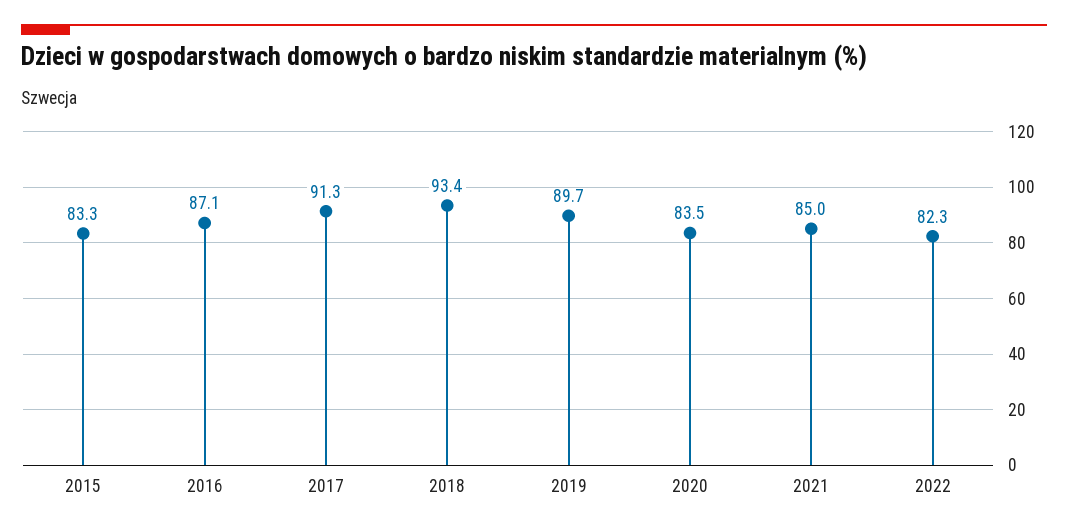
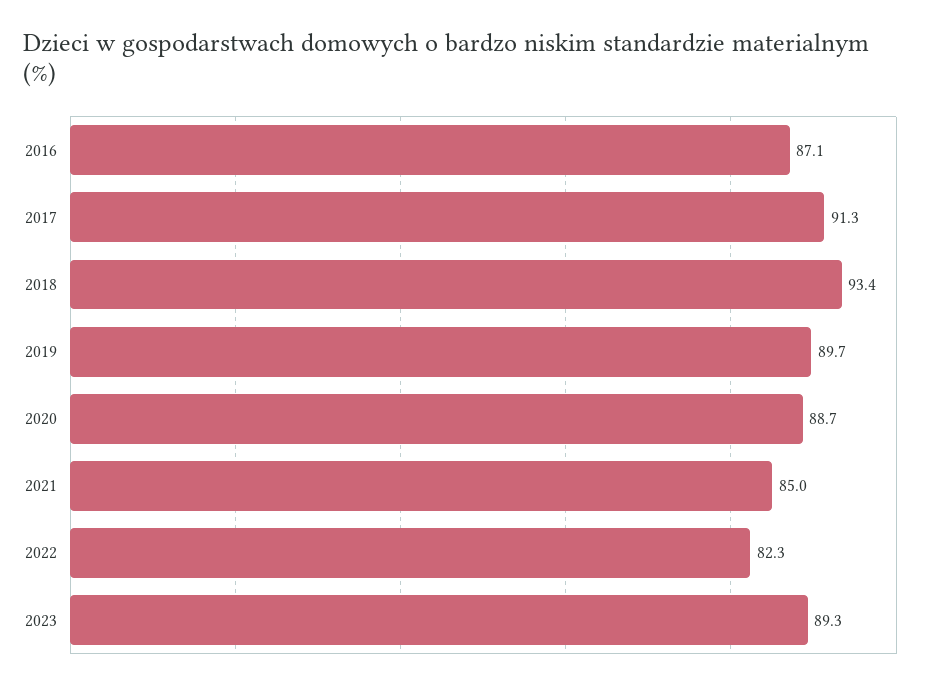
2015: 83.3 -> none
2020: 83.5 -> 88.7
2023: none -> 89.3

